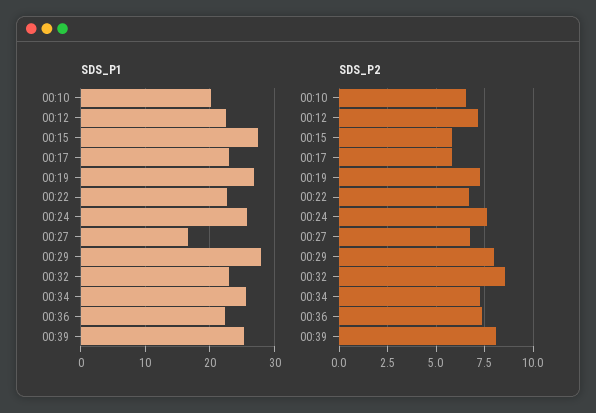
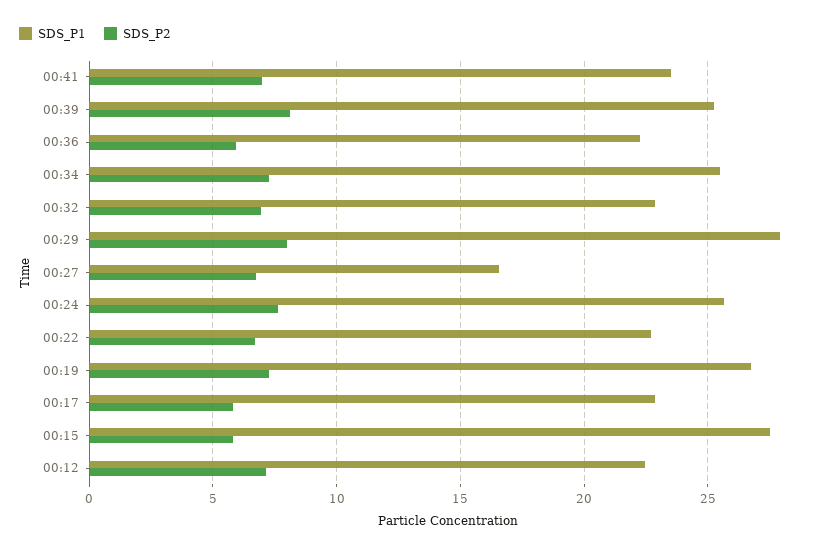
SDS_P1, 00:10: 20 -> none
SDS_P2, 00:10: 6.5 -> none
SDS_P2, 00:32: 8.5 -> 7
SDS_P2, 00:36: 7.5 -> 6
SDS_P1, 00:41: none -> 23.5
SDS_P2, 00:41: none -> 7

